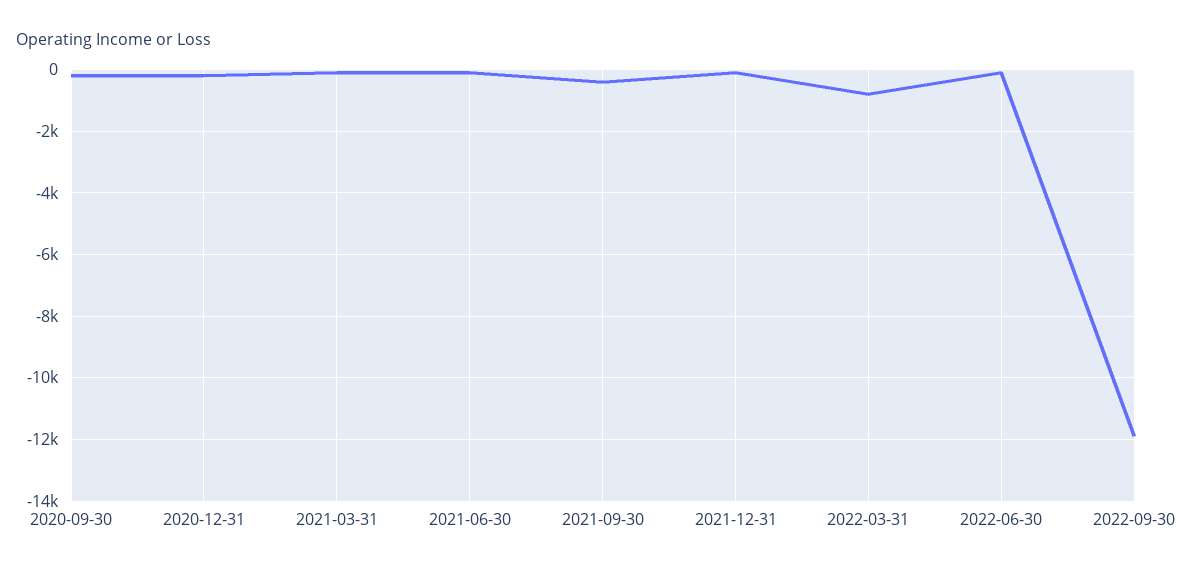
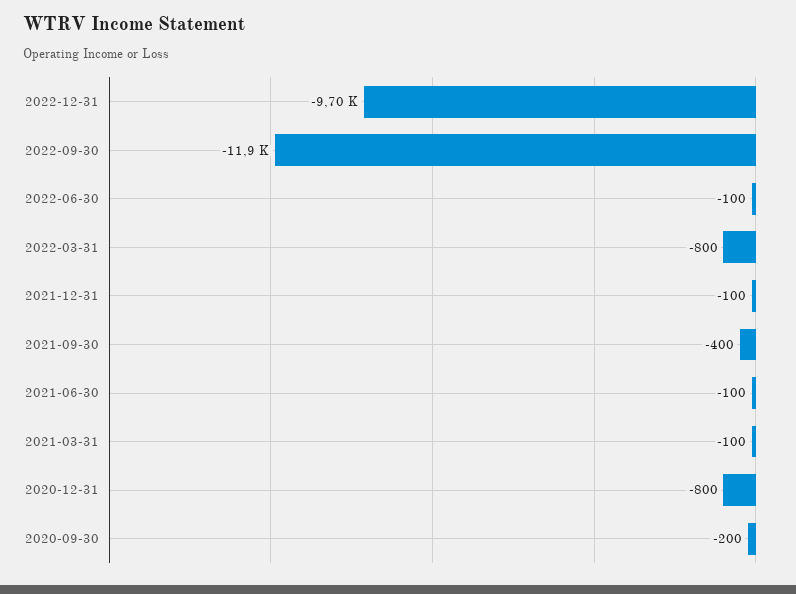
2020-12-31: -200 -> -800
2022-12-31: none -> -9700

